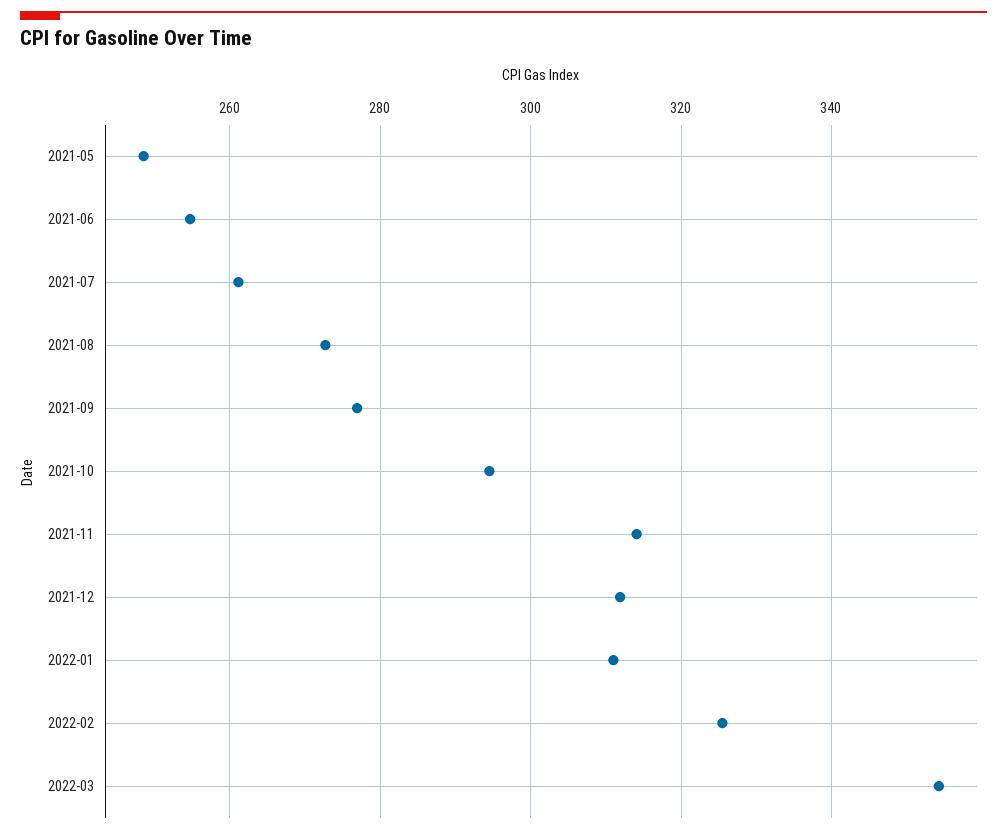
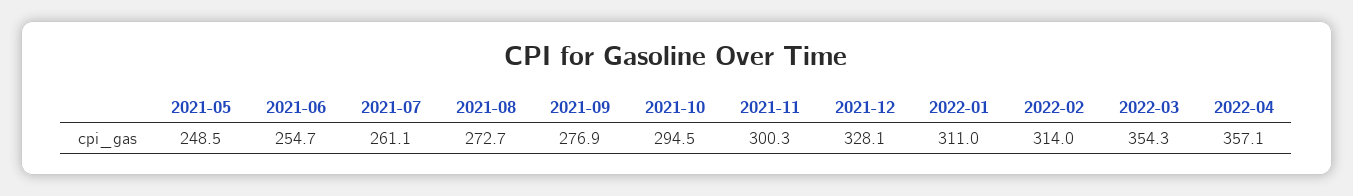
2021-11: 314 -> 300.3
2021-12: 312 -> 328.1
2022-02: 326 -> 314
2022-04: none -> 357.1

